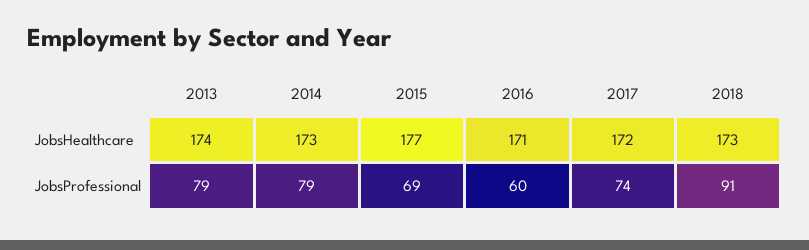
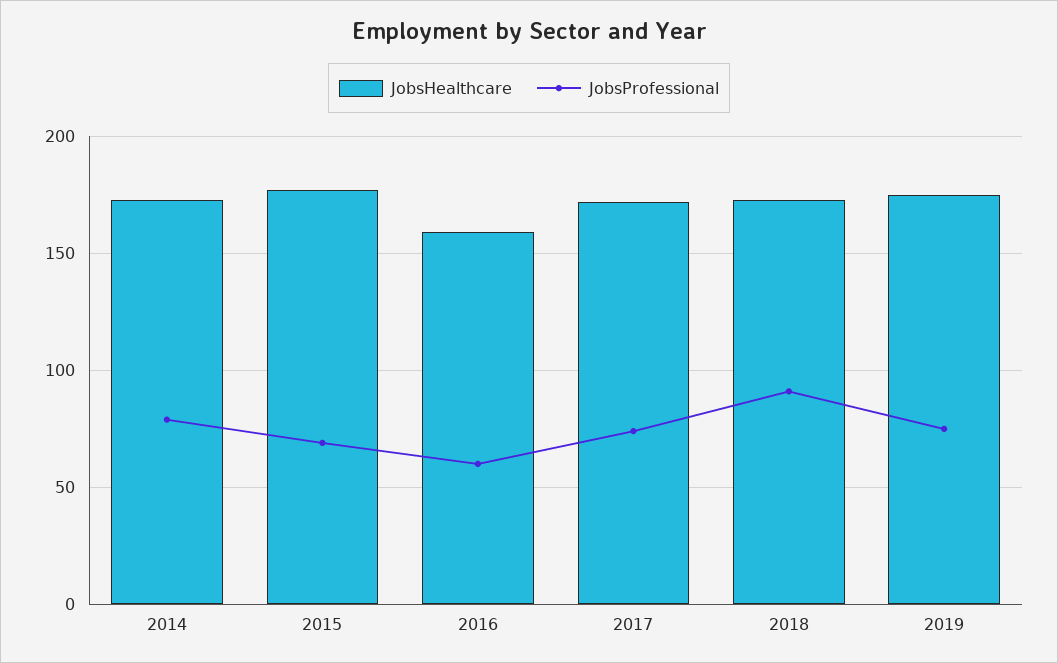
JobsHealthcare, 2013: 174 -> none
JobsHealthcare, 2016: 171 -> 160
JobsProfessional, 2013: 79 -> none
JobsHealthcare, 2019: none -> 175
JobsProfessional, 2019: none -> 75

